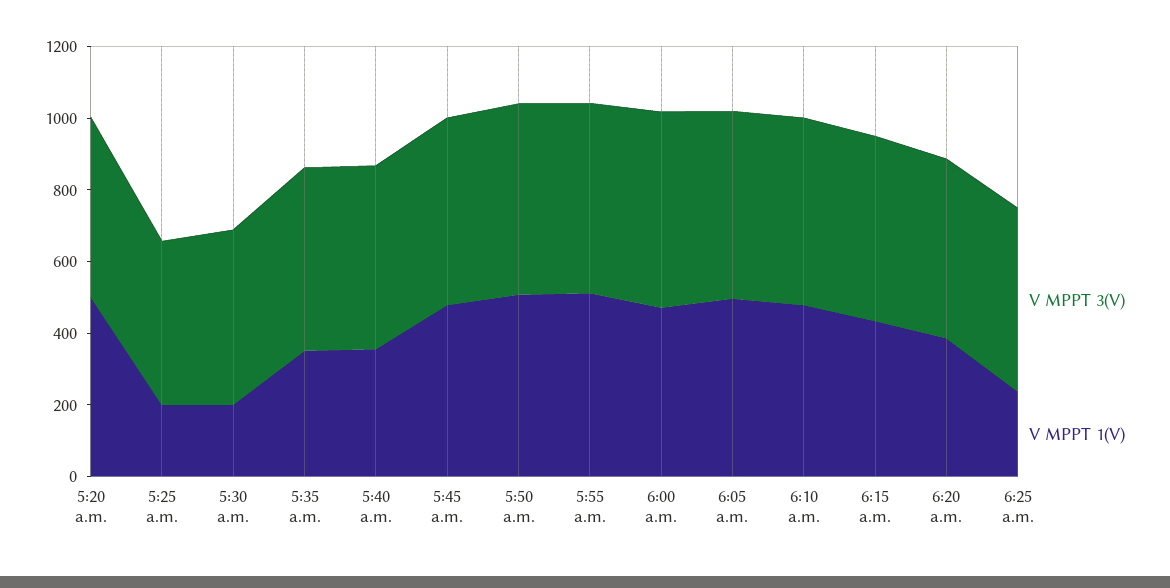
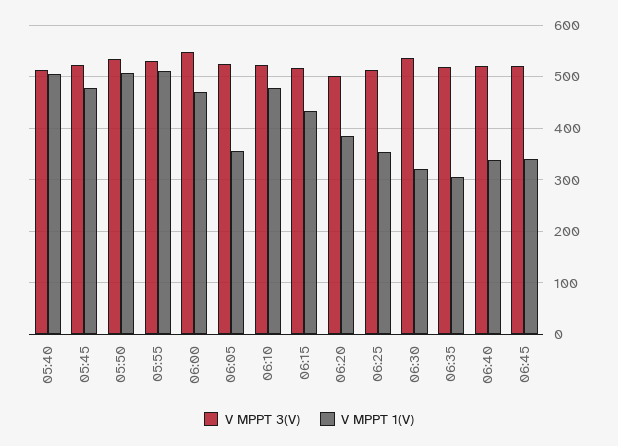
V MPPT 3(V), 5:20 a.m.: 500 -> none
V MPPT 1(V), 5:20 a.m.: 500 -> none
V MPPT 3(V), 5:25 a.m.: 450 -> none
V MPPT 1(V), 5:25 a.m.: 200 -> none
V MPPT 3(V), 5:30 a.m.: 500 -> none
V MPPT 1(V), 5:30 a.m.: 200 -> none
V MPPT 3(V), 5:35 a.m.: 500 -> none
V MPPT 1(V), 5:35 a.m.: 350 -> none
V MPPT 1(V), 5:40 a.m.: 350 -> 500
V MPPT 1(V), 6:05 a.m.: 500 -> 360
V MPPT 1(V), 6:25 a.m.: 250 -> 360
V MPPT 3(V), 06:30: none -> 540
V MPPT 1(V), 06:30: none -> 320
V MPPT 3(V), 06:35: none -> 520
V MPPT 1(V), 06:35: none -> 300
V MPPT 3(V), 06:40: none -> 520
V MPPT 1(V), 06:40: none -> 340
V MPPT 3(V), 06:45: none -> 520
V MPPT 1(V), 06:45: none -> 340

